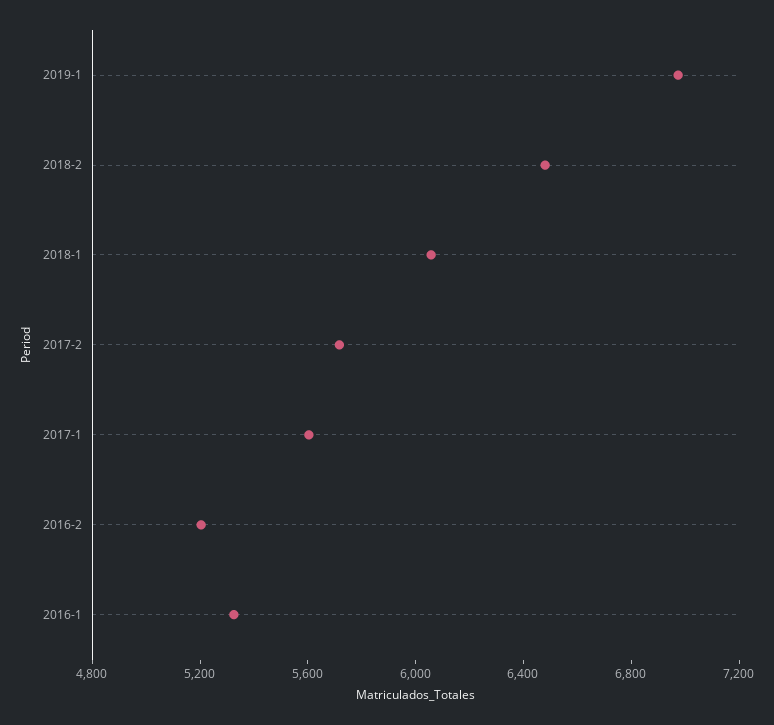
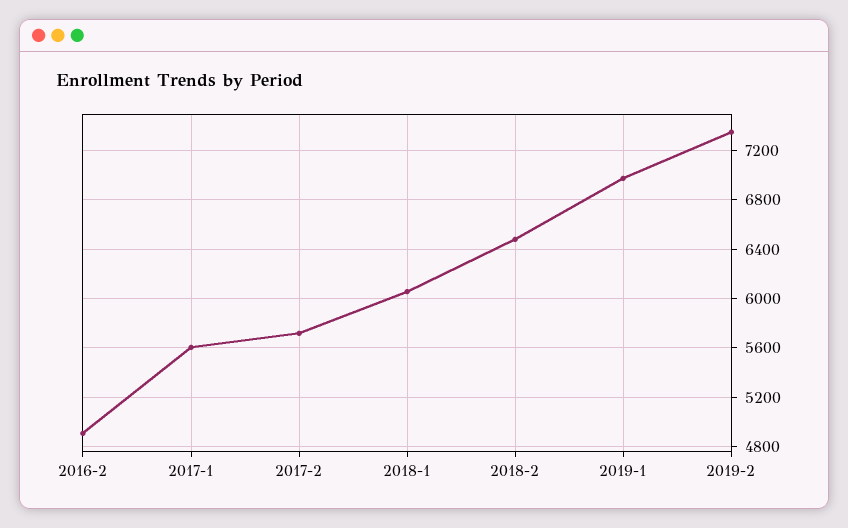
2016-2: 5200 -> 4900
2016-1: 5300 -> none
2019-2: none -> 7350

